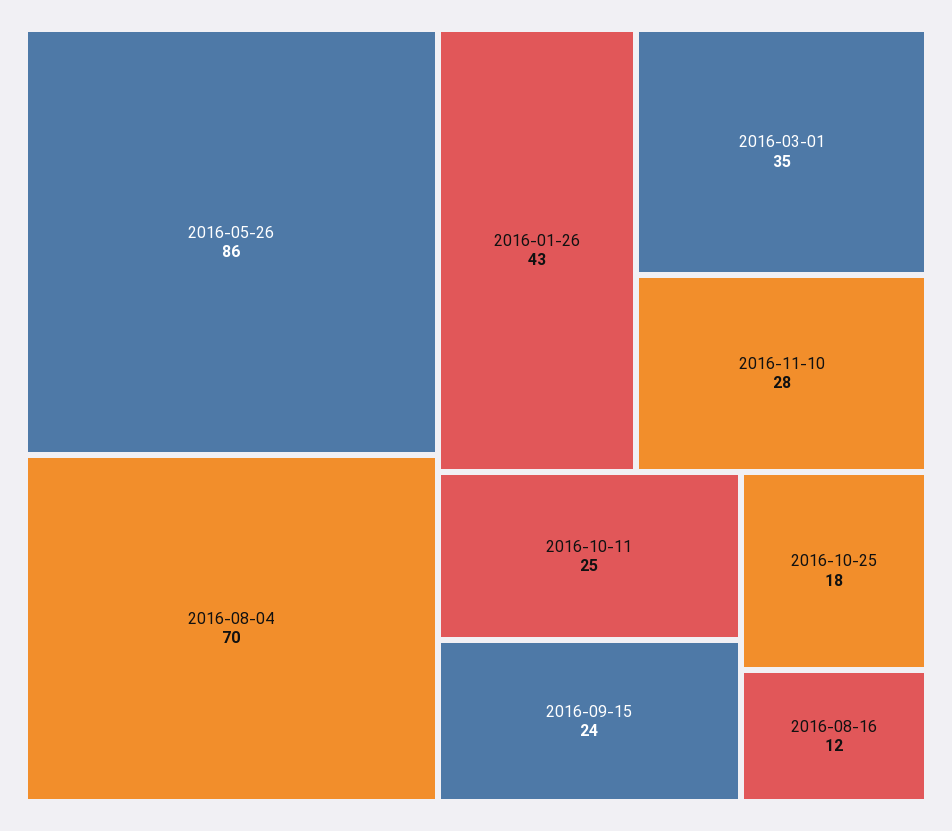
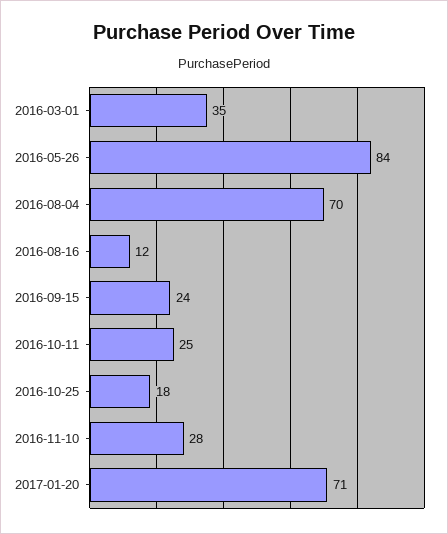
2016-05-26: 86 -> 84
2016-01-26: 43 -> none
2017-01-20: none -> 71

